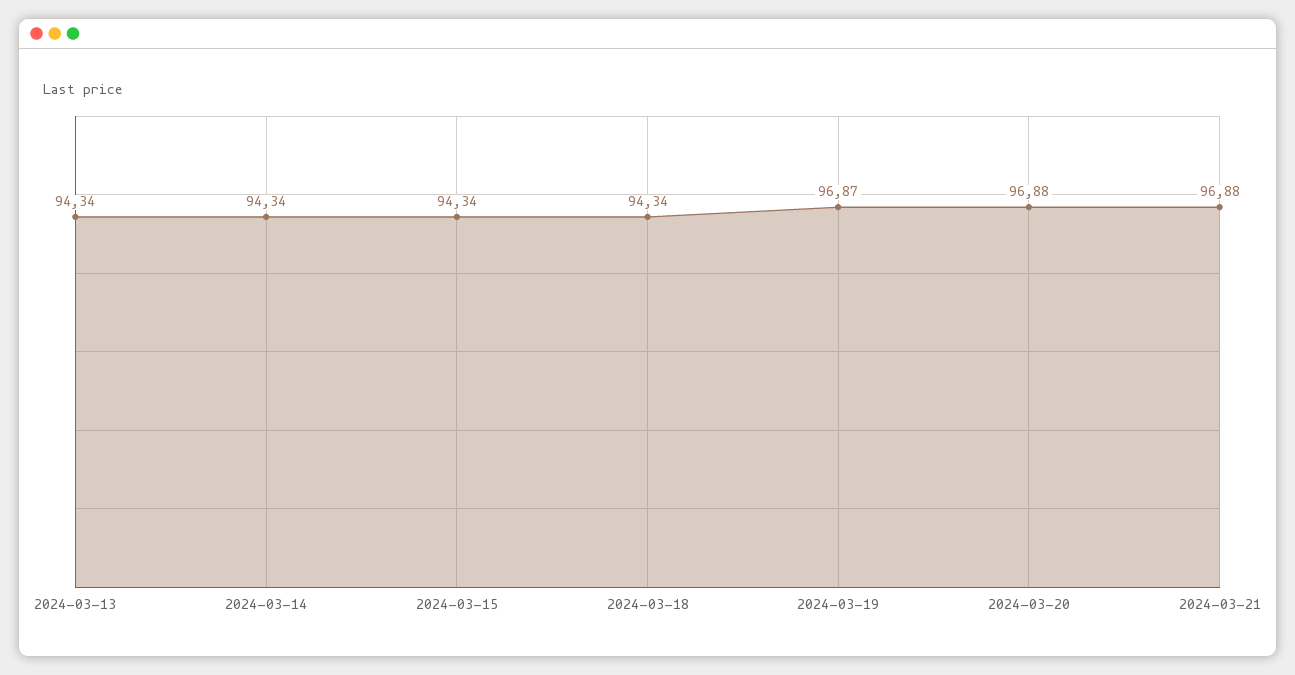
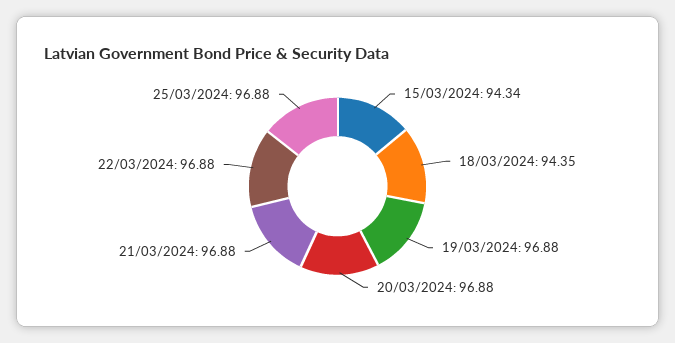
2024-03-13: 94.34 -> none
2024-03-14: 94.34 -> none
2024-03-18: 94.34 -> 94.35
2024-03-19: 96.87 -> 96.88
22/03/2024: none -> 96.88
25/03/2024: none -> 96.88

